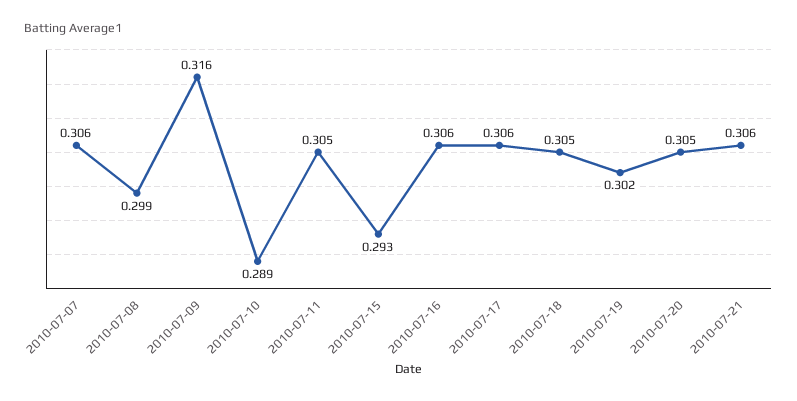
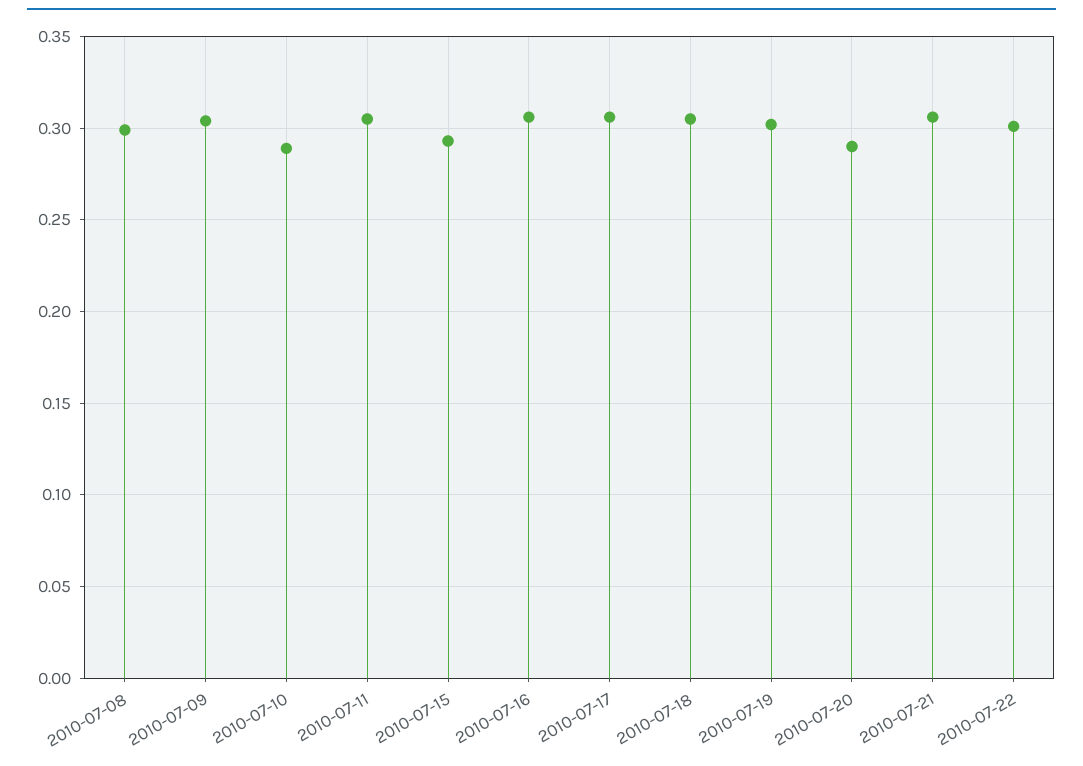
2010-07-07: 0.306 -> none
2010-07-09: 0.316 -> 0.305
2010-07-20: 0.305 -> 0.29
2010-07-22: none -> 0.3

